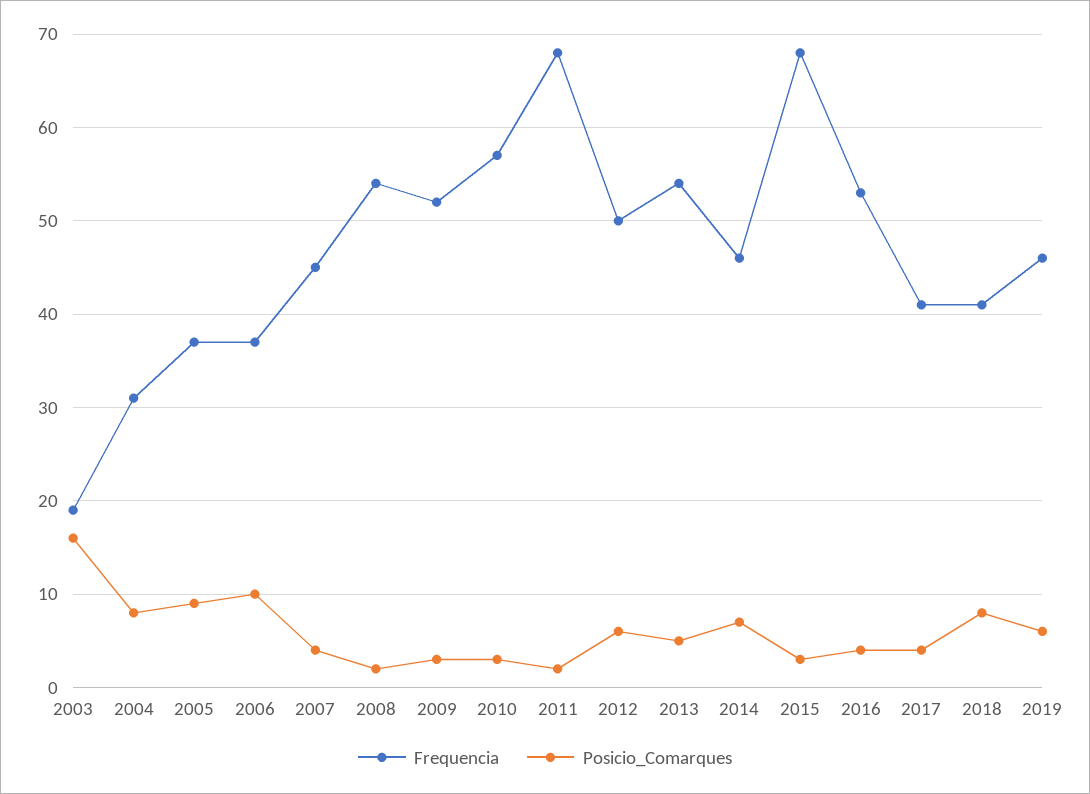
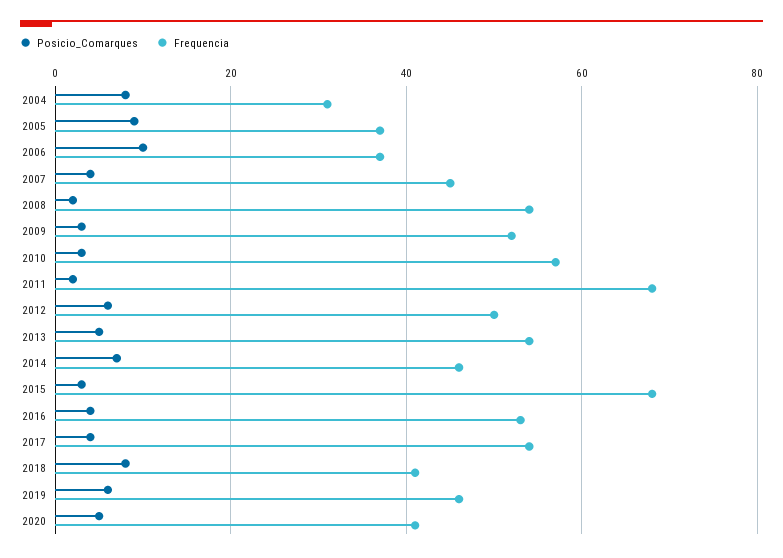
Frequencia, 2003: 19 -> none
Posicio_Comarques, 2003: 16 -> none
Frequencia, 2017: 41 -> 55
Posicio_Comarques, 2020: none -> 5
Frequencia, 2020: none -> 40

